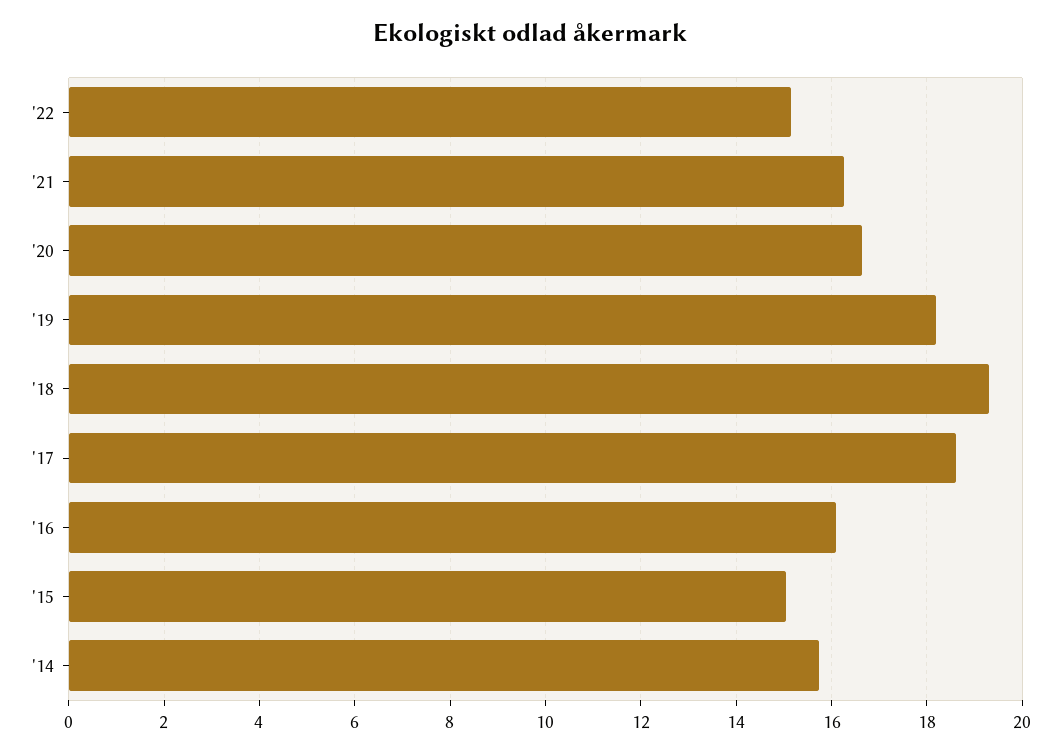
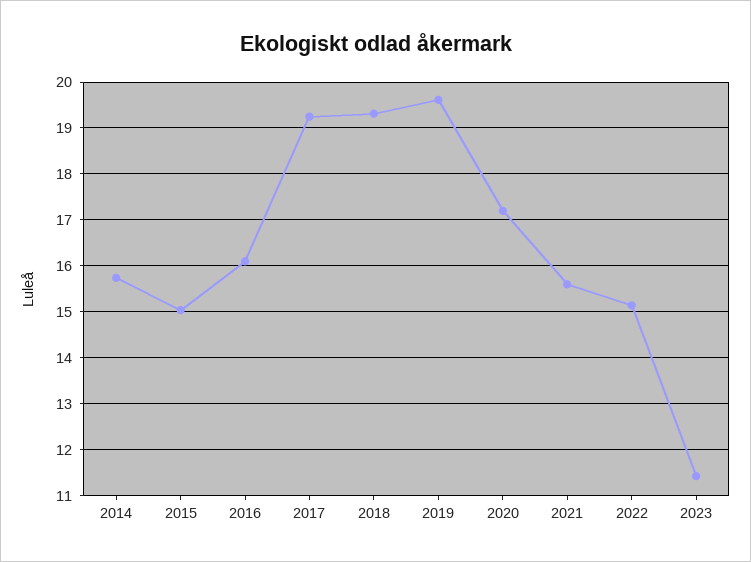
'21: 16.2 -> 15.6
'20: 16.6 -> 17.2
'19: 18.2 -> 19.6
'17: 18.6 -> 19.2
2023: none -> 11.4

